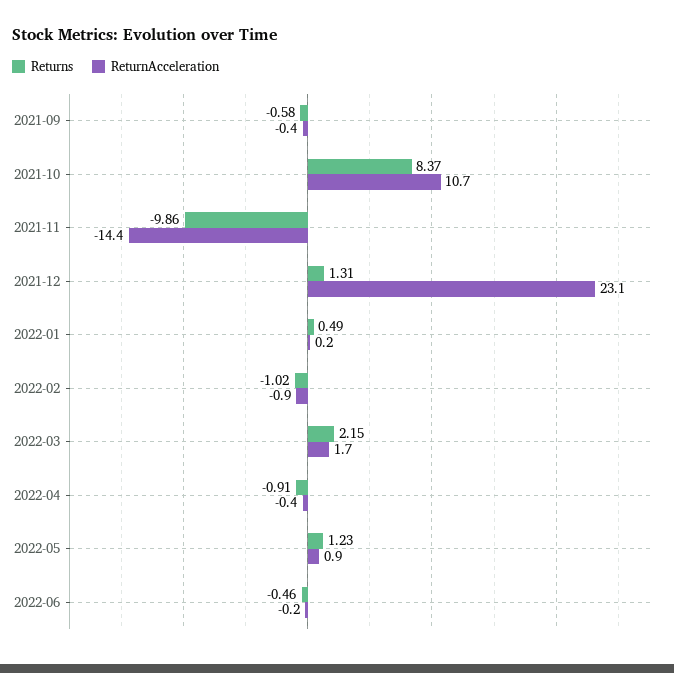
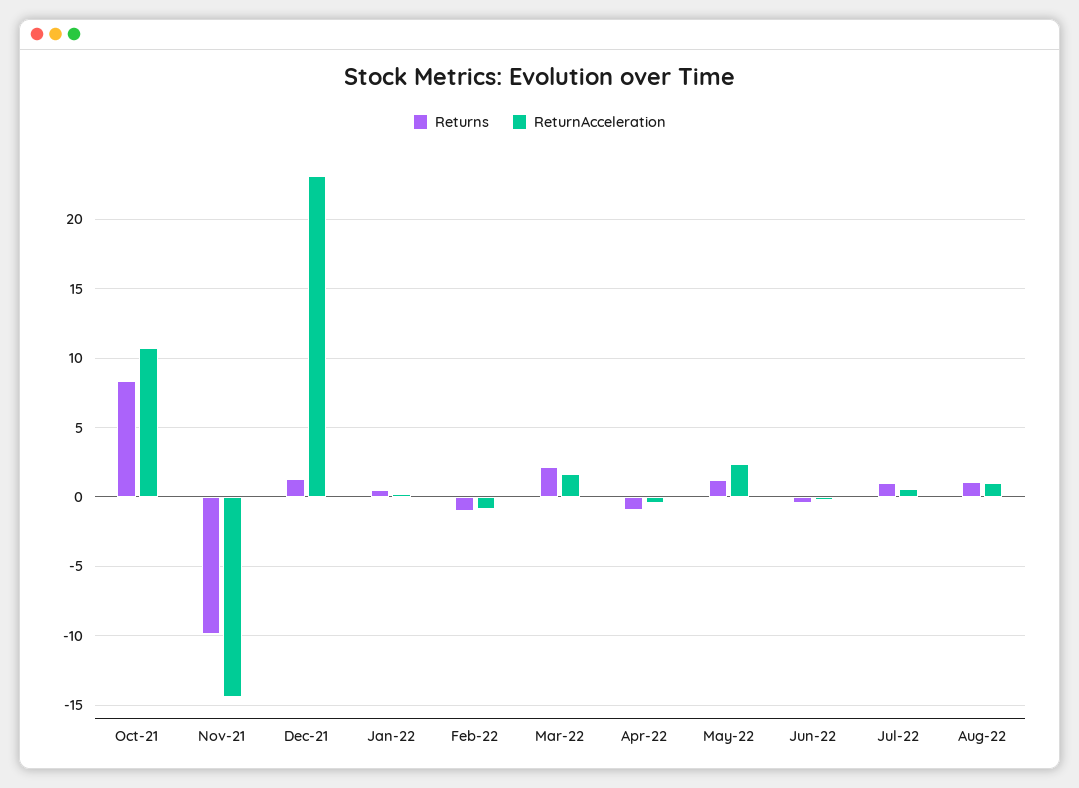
Returns, 2021-09: -0.58 -> none
ReturnAcceleration, 2021-09: -0.4 -> none
ReturnAcceleration, 2022-05: 0.9 -> 2.5
Returns, Jul-22: none -> 1
ReturnAcceleration, Jul-22: none -> 0.5
Returns, Aug-22: none -> 1
ReturnAcceleration, Aug-22: none -> 1

